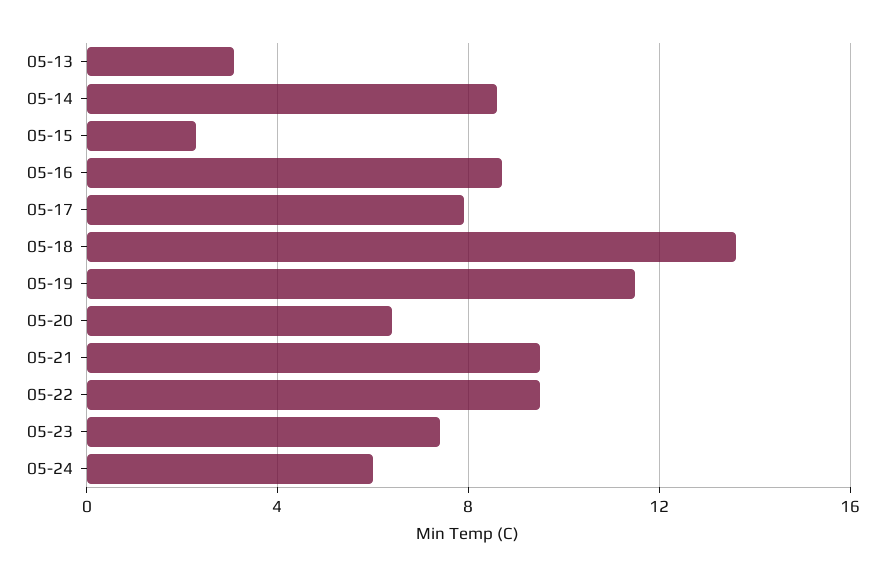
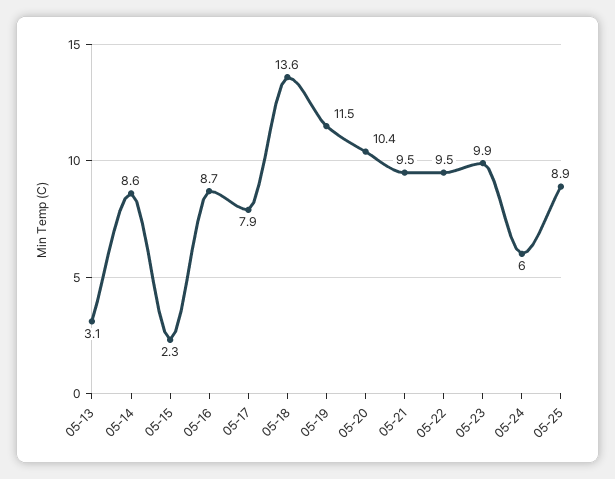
05-20: 6.5 -> 10.4
05-23: 7.5 -> 9.9
05-25: none -> 8.9

